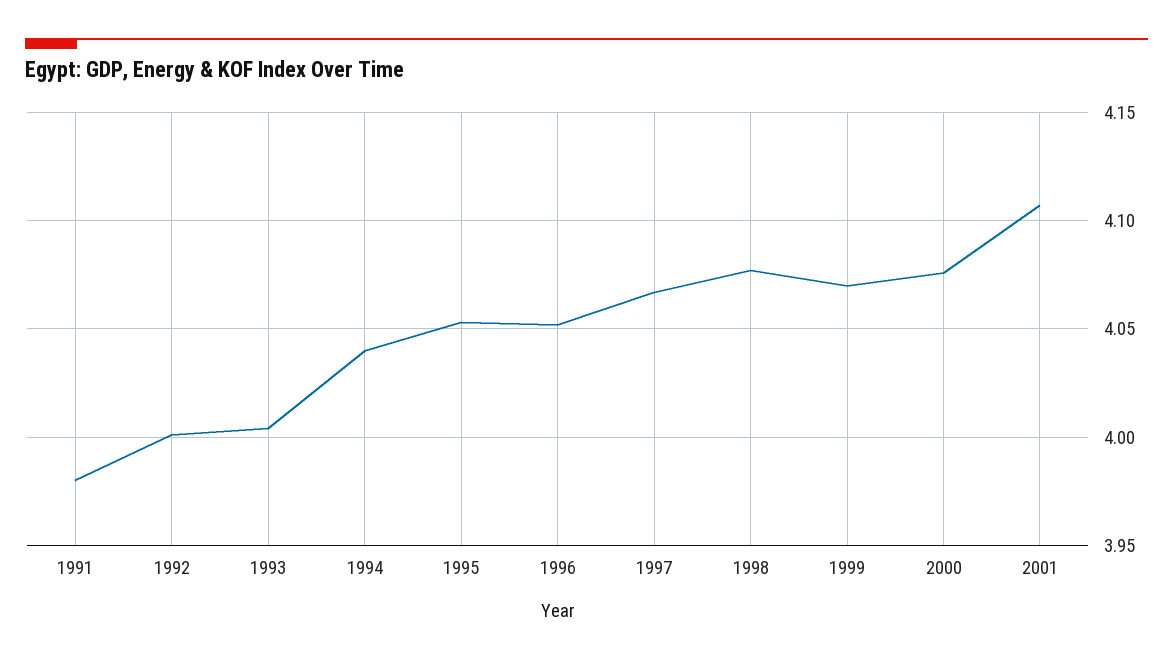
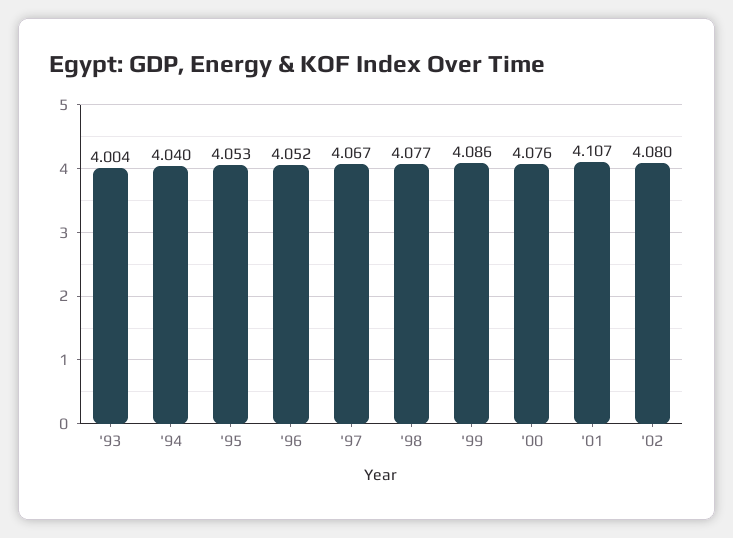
1991: 3.98 -> none
1992: 4 -> none
1999: 4.07 -> 4.086
'02: none -> 4.08

